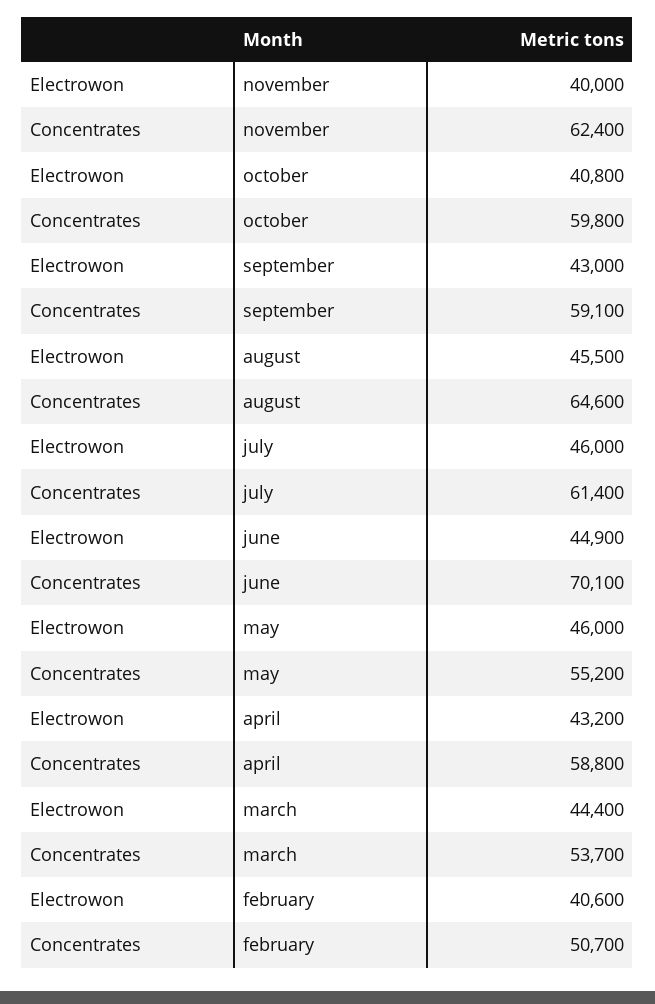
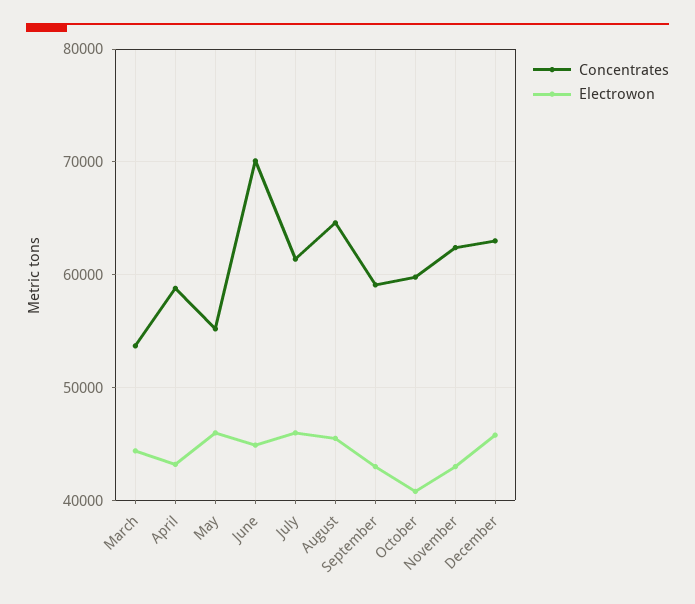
Electrowon, november: 40000 -> 43000
Electrowon, february: 40600 -> none
Concentrates, february: 50700 -> none
Concentrates, December: none -> 63000
Electrowon, December: none -> 46000

